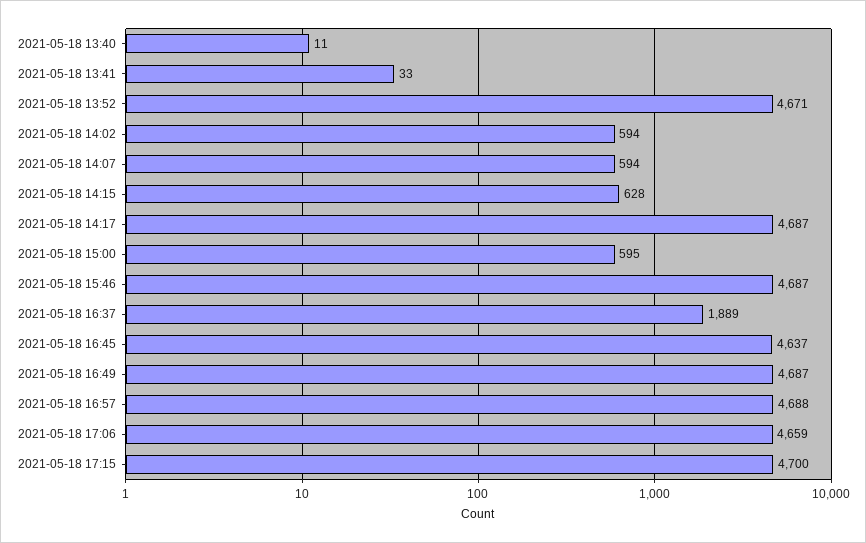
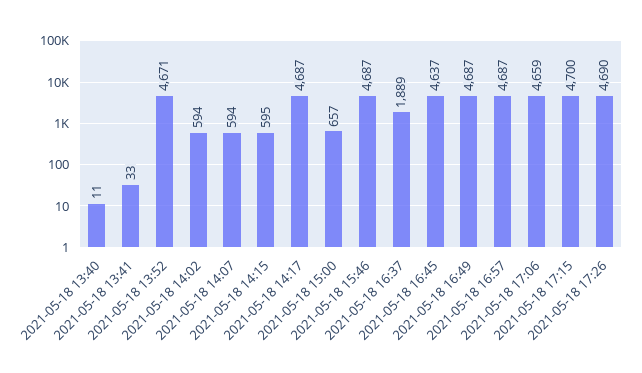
2021-05-18 14:15: 628 -> 595
2021-05-18 15:00: 595 -> 657
2021-05-18 16:57: 4688 -> 4687
2021-05-18 17:26: none -> 4690

